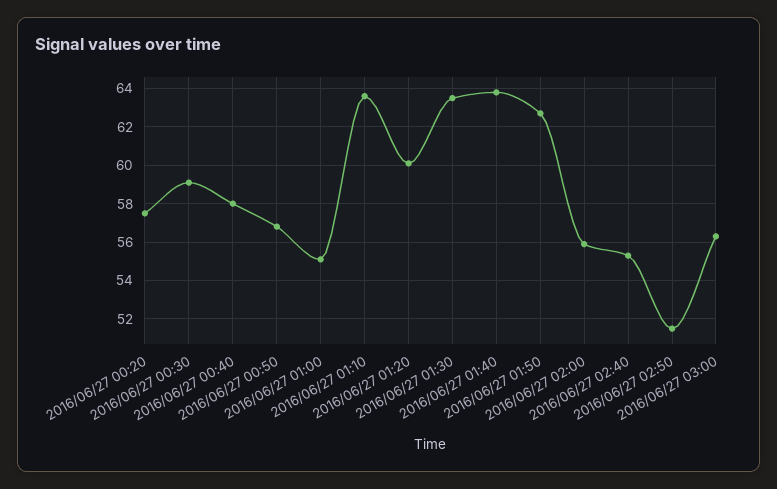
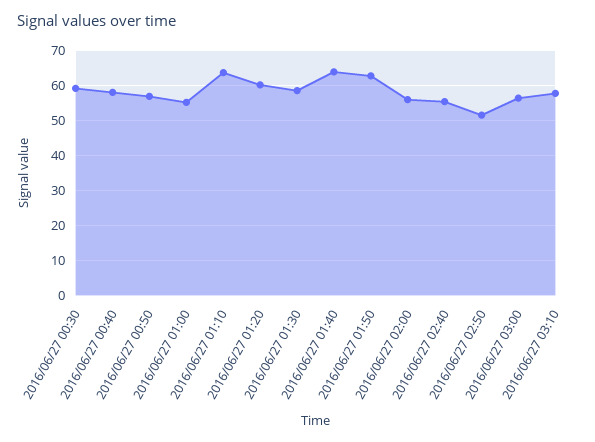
2016/06/27 00:20: 57.5 -> none
2016/06/27 01:30: 63.5 -> 58
2016/06/27 03:10: none -> 58

